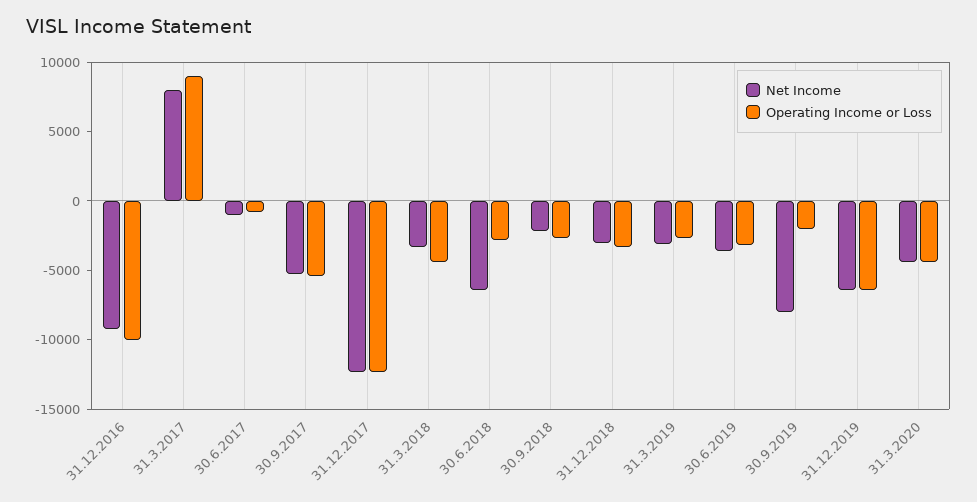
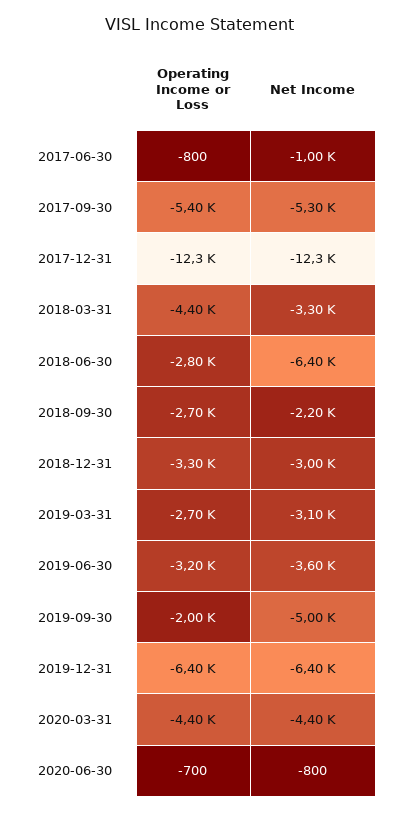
Net Income, 31.12.2016: -9000 -> none
Operating Income or Loss, 31.12.2016: -10000 -> none
Net Income, 31.3.2017: 8000 -> none
Operating Income or Loss, 31.3.2017: 9000 -> none
Net Income, 30.9.2019: -8000 -> -5000
Operating Income or Loss, 2020-06-30: none -> -700
Net Income, 2020-06-30: none -> -800

